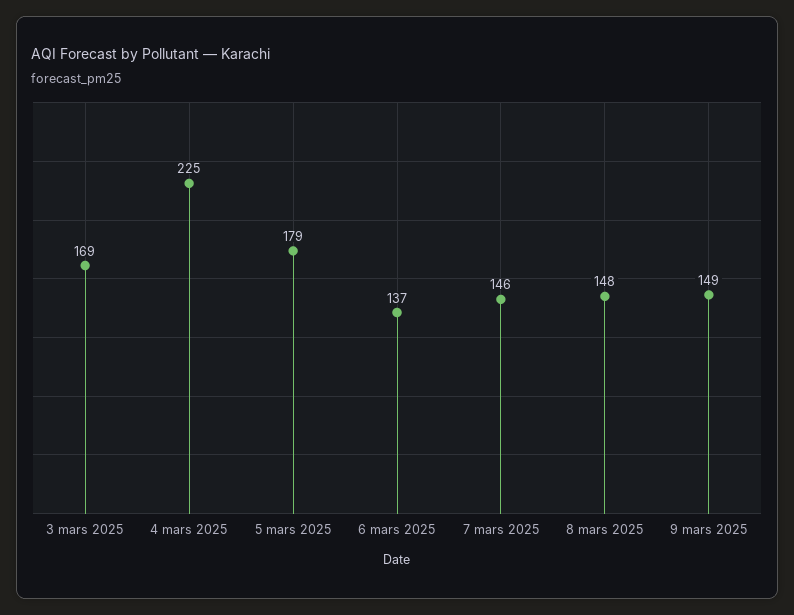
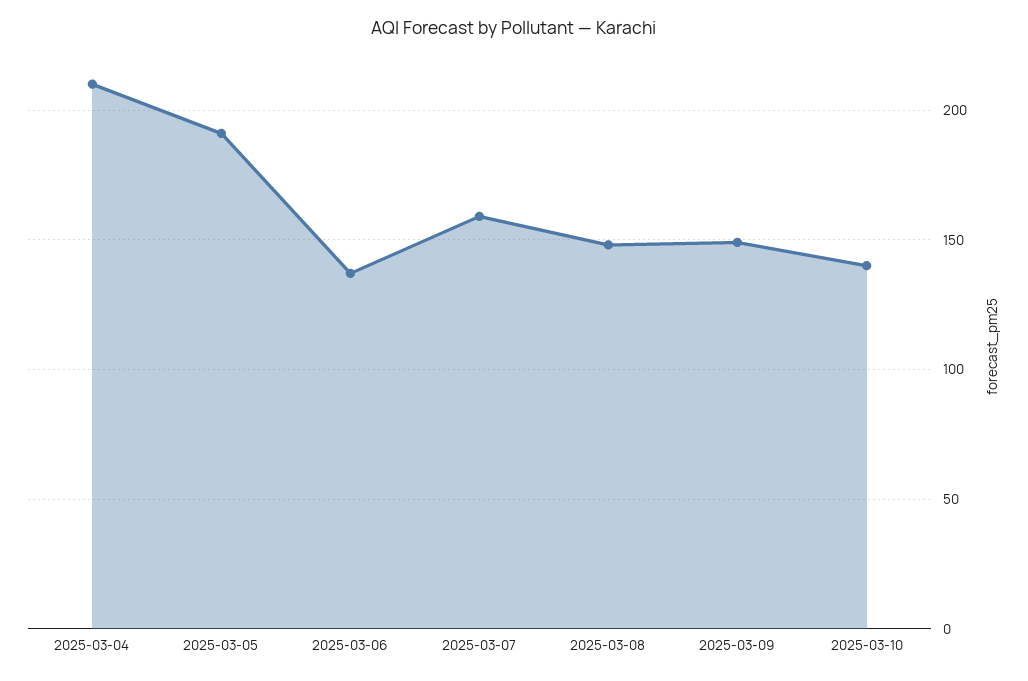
3 mars 2025: 169 -> none
4 mars 2025: 225 -> 210
5 mars 2025: 179 -> 190
7 mars 2025: 146 -> 160
2025-03-10: none -> 140

